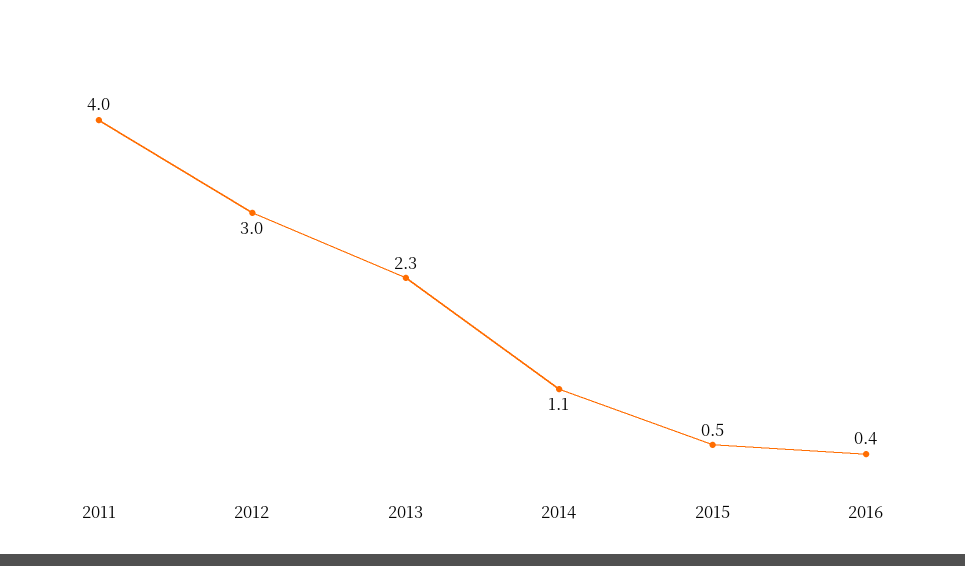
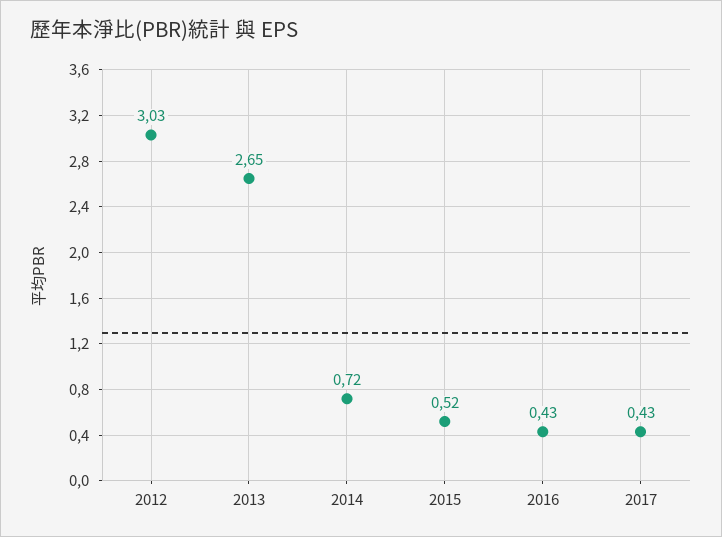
2011: 4 -> none
2013: 2.3 -> 2.65
2014: 1.1 -> 0.72
2017: none -> 0.43

